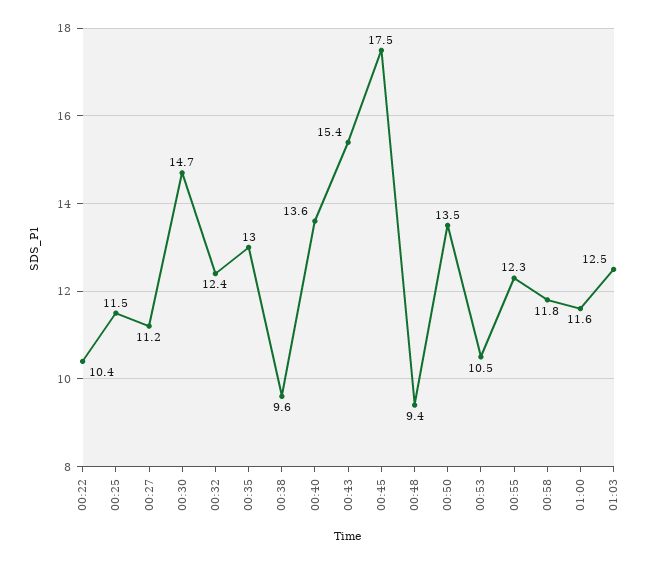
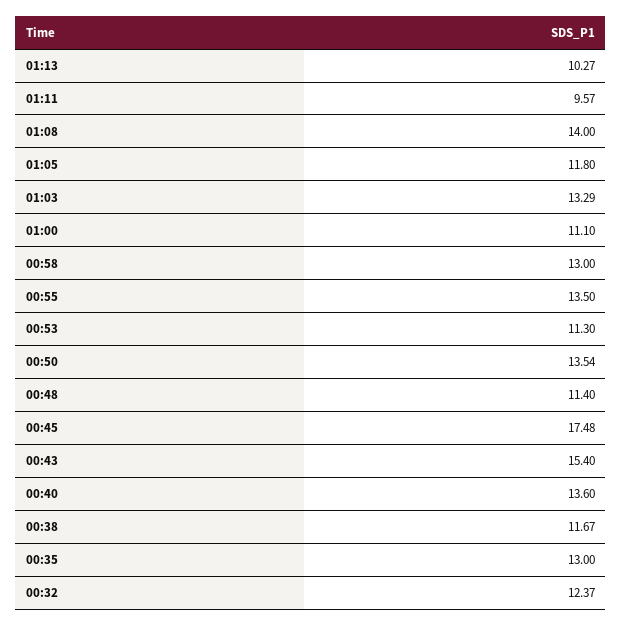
00:22: 10.4 -> none
00:25: 11.5 -> none
00:27: 11.2 -> none
00:30: 14.7 -> none
00:38: 9.6 -> 11.67
00:48: 9.4 -> 11.4
00:53: 10.5 -> 11.3
00:55: 12.3 -> 13.5
00:58: 11.8 -> 13
01:00: 11.6 -> 11.1
01:03: 12.5 -> 13.29
01:13: none -> 10.27
01:11: none -> 9.57
01:08: none -> 14
01:05: none -> 11.8

